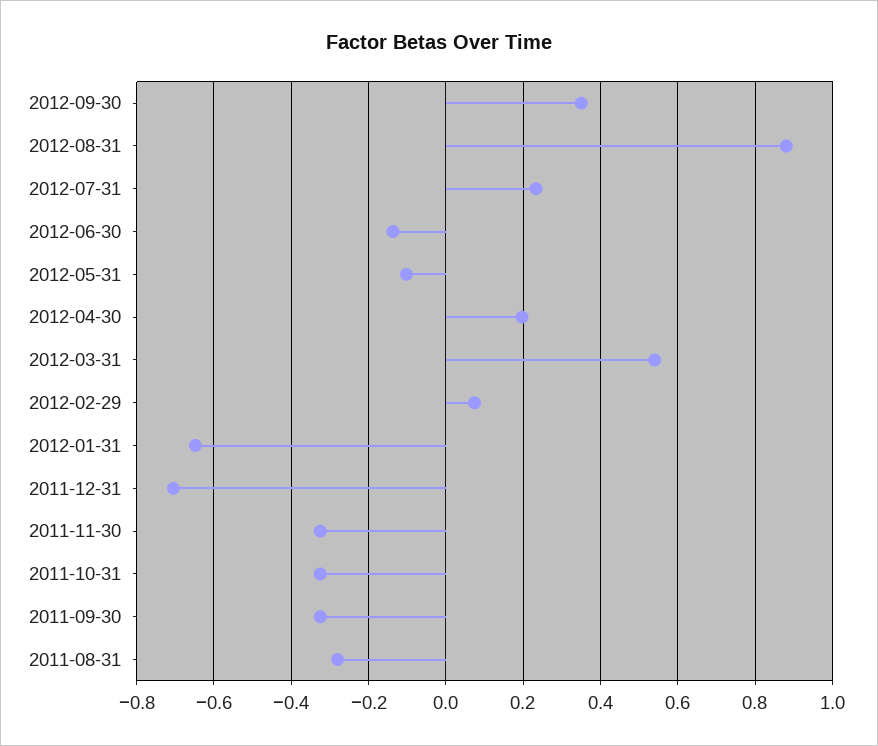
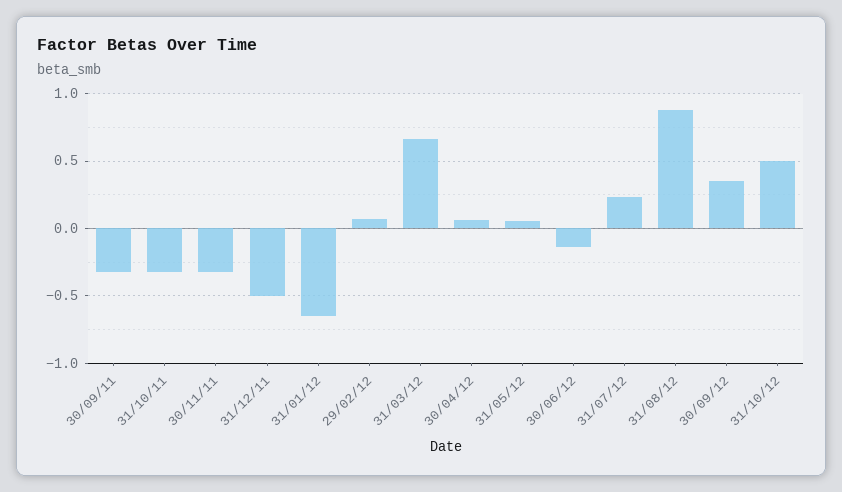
2012-05-31: -0.1 -> 0.05
2012-04-30: 0.2 -> 0.05
2012-03-31: 0.54 -> 0.65
2011-12-31: -0.7 -> -0.5
2011-08-31: -0.28 -> none
31/10/12: none -> 0.5

